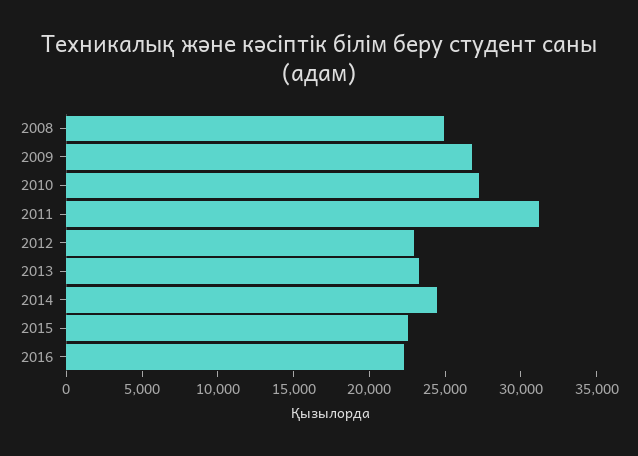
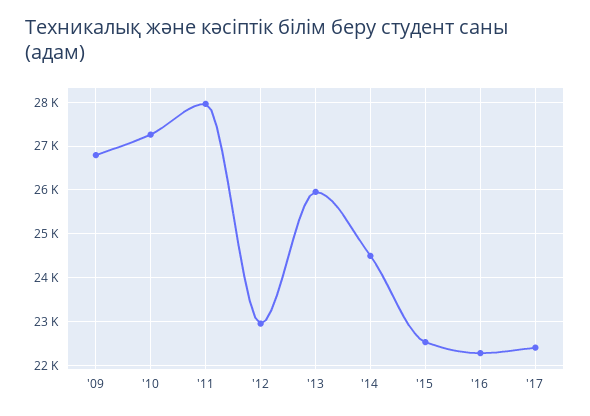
2008: 25000 -> none
2011: 31000 -> 28000
2013: 23000 -> 26000
'17: none -> 22400

